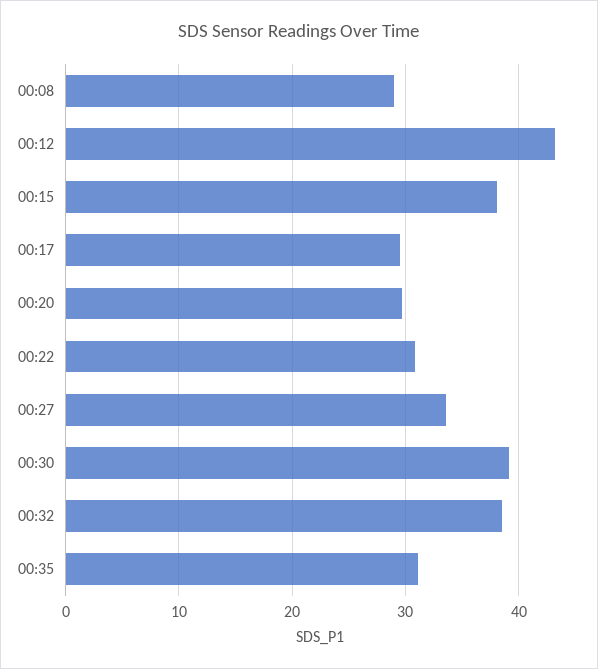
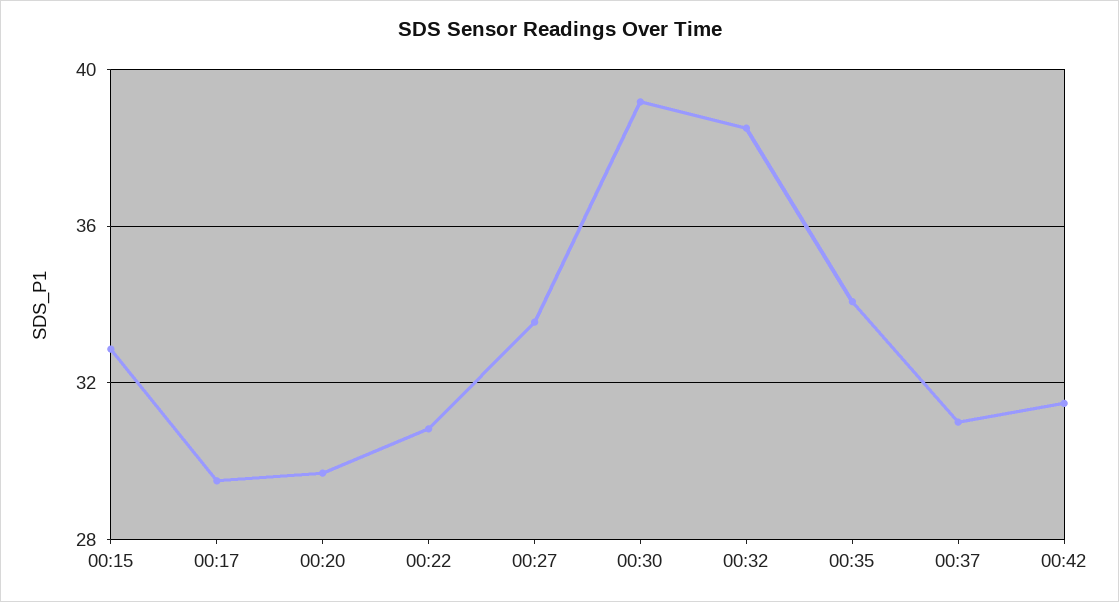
00:08: 29 -> none
00:12: 43 -> none
00:15: 38 -> 33
00:35: 31 -> 34
00:37: none -> 31
00:42: none -> 31.5

